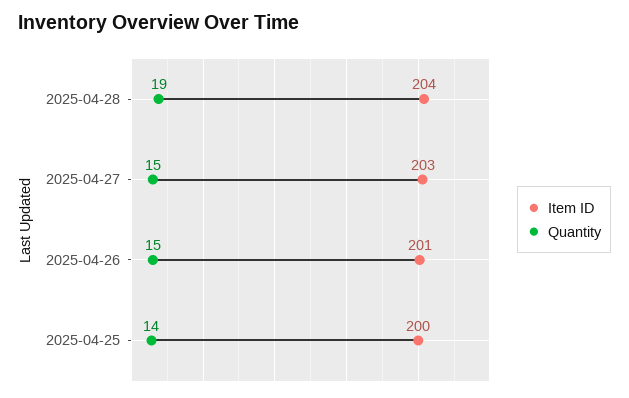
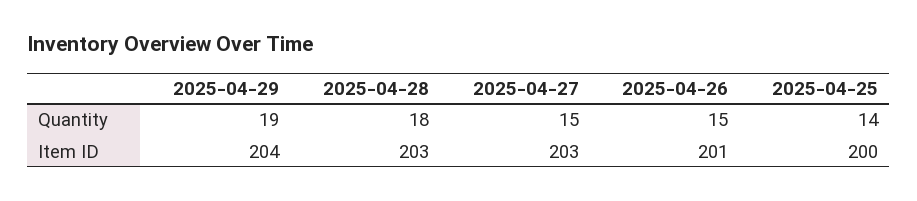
Item ID, 2025-04-28: 204 -> 203
Quantity, 2025-04-28: 19 -> 18
Quantity, 2025-04-29: none -> 19
Item ID, 2025-04-29: none -> 204

